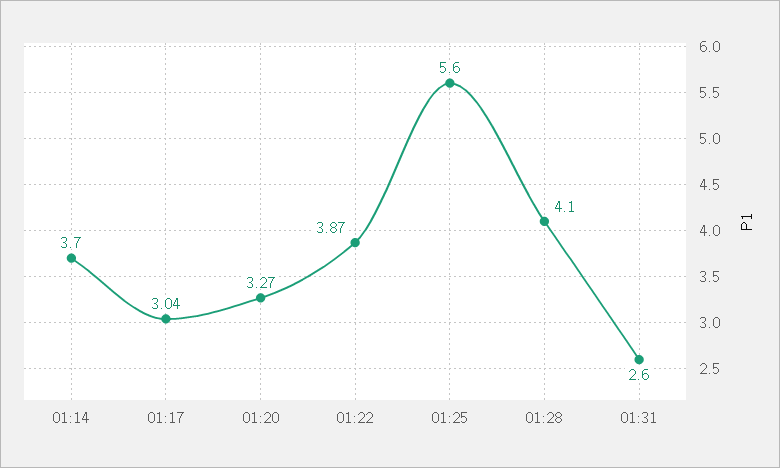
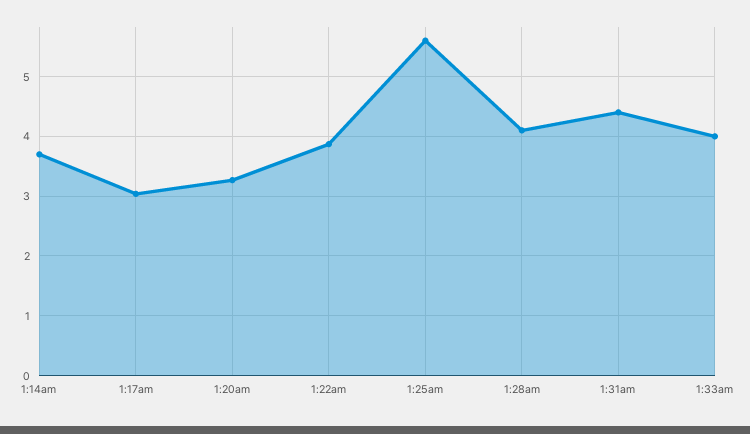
01:31: 2.6 -> 4.4
1:33am: none -> 4

